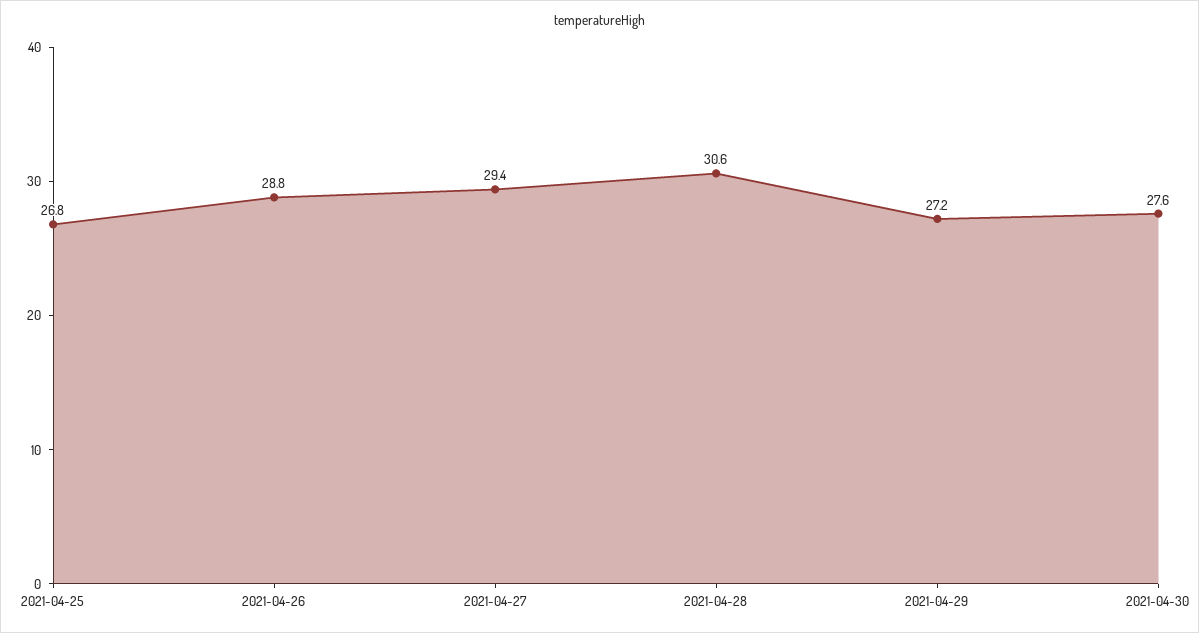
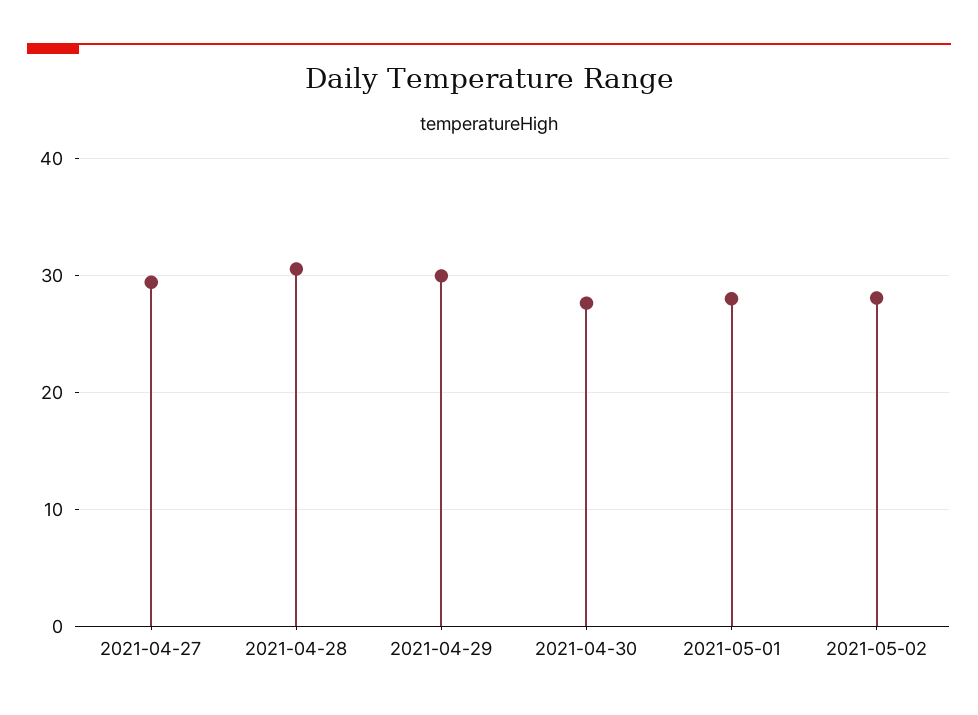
2021-04-25: 26.8 -> none
2021-04-26: 28.8 -> none
2021-04-29: 27.2 -> 30
2021-05-01: none -> 28
2021-05-02: none -> 28

